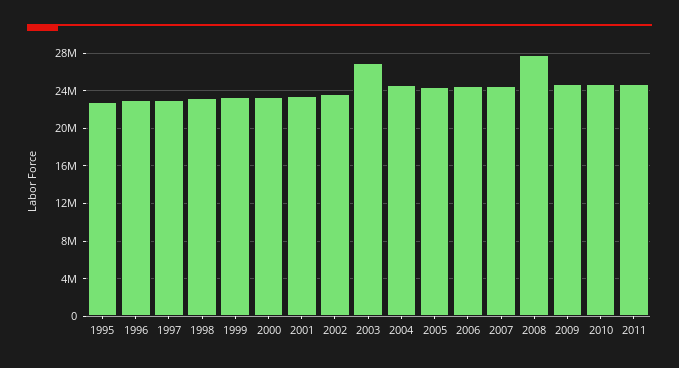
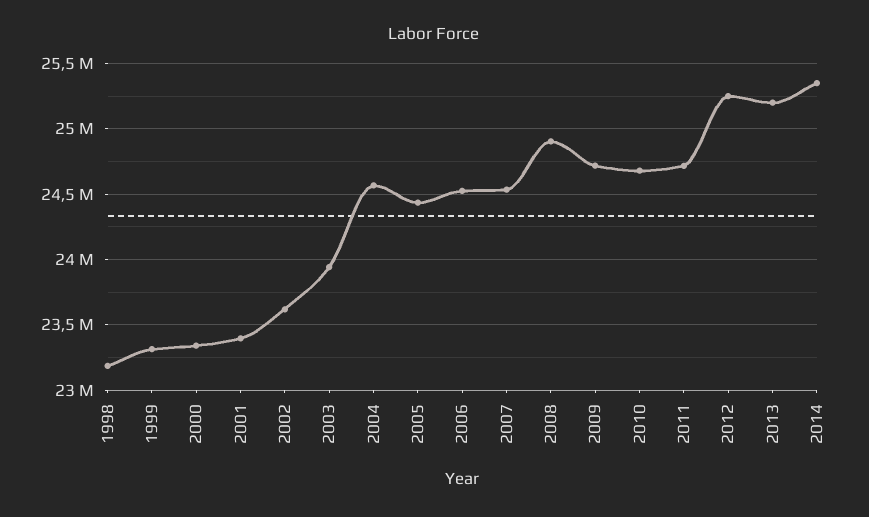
1995: 23000000 -> none
1996: 23000000 -> none
1997: 23000000 -> none
2003: 27000000 -> 23950000
2008: 28000000 -> 24900000
2012: none -> 25250000
2013: none -> 25200000
2014: none -> 25350000

